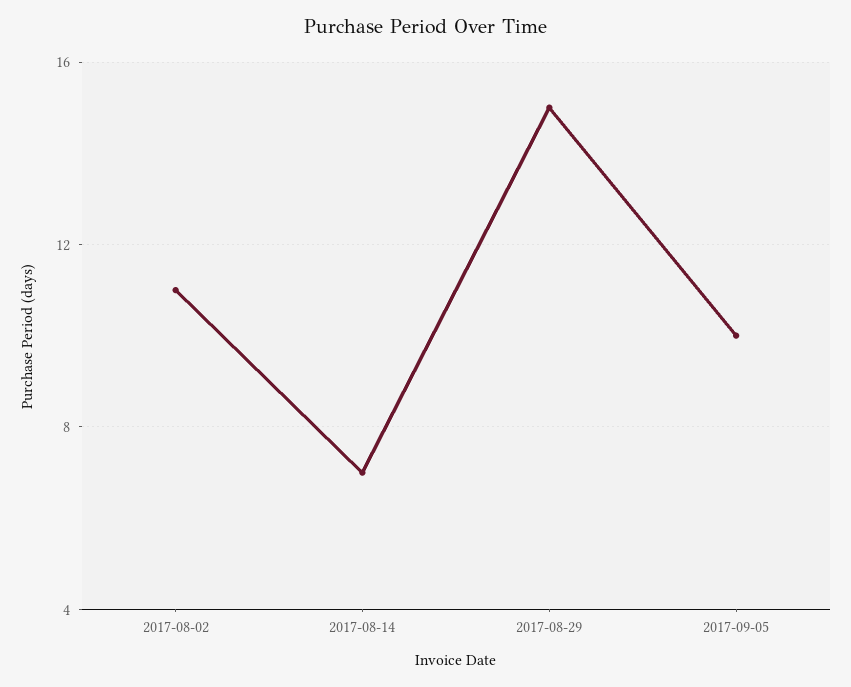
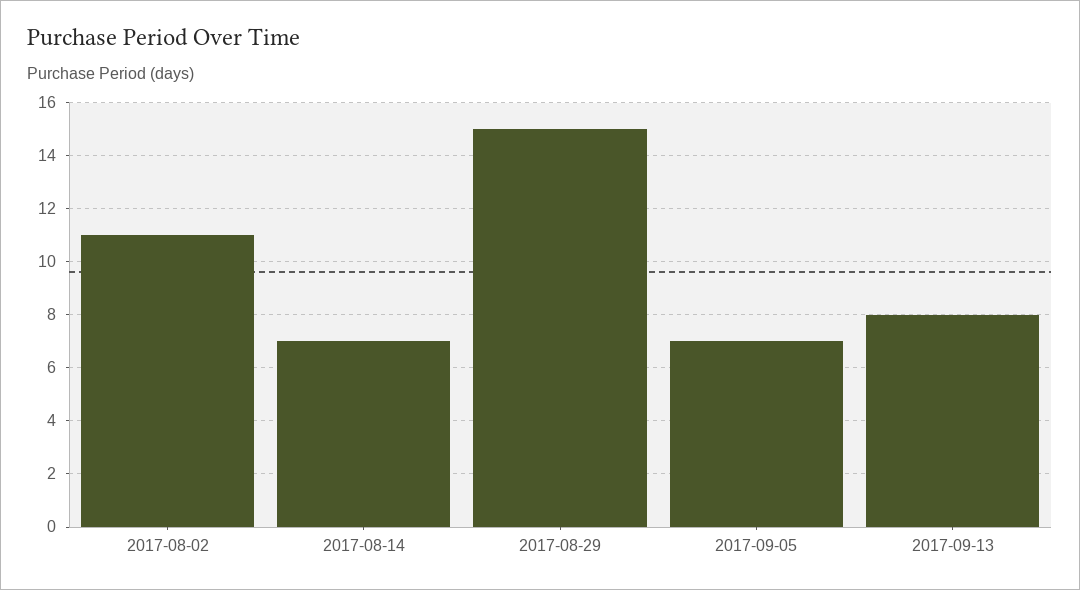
2017-09-05: 10 -> 7
2017-09-13: none -> 8

